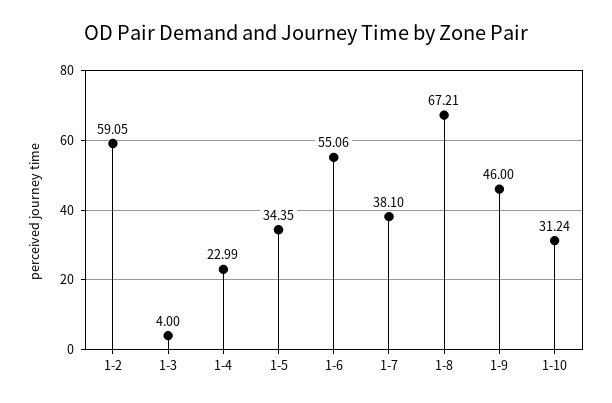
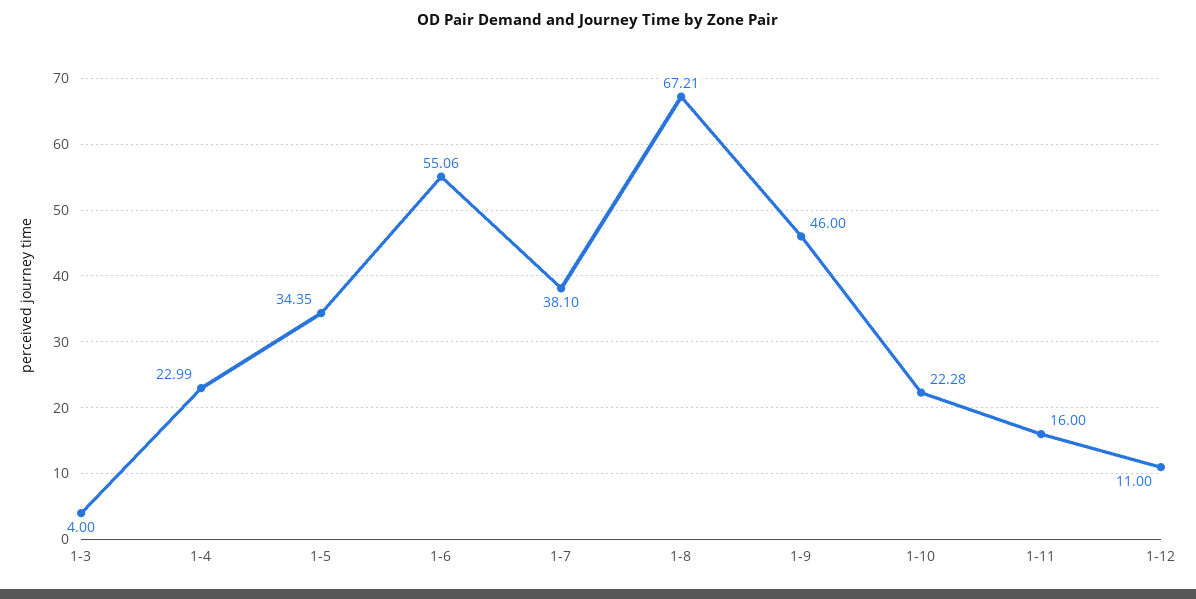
1-2: 59.05 -> none
1-10: 31.24 -> 22.28
1-11: none -> 16
1-12: none -> 11

